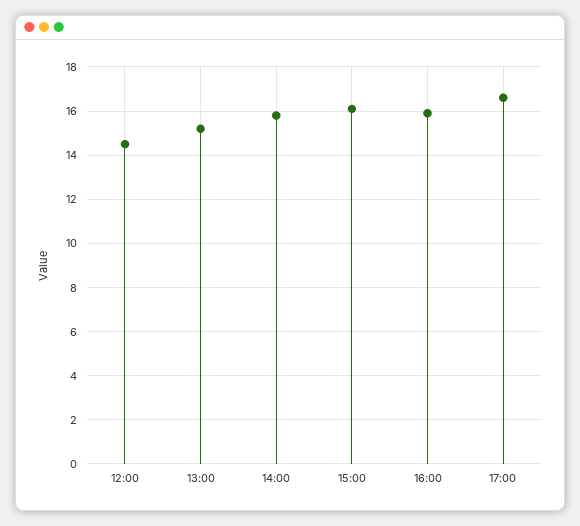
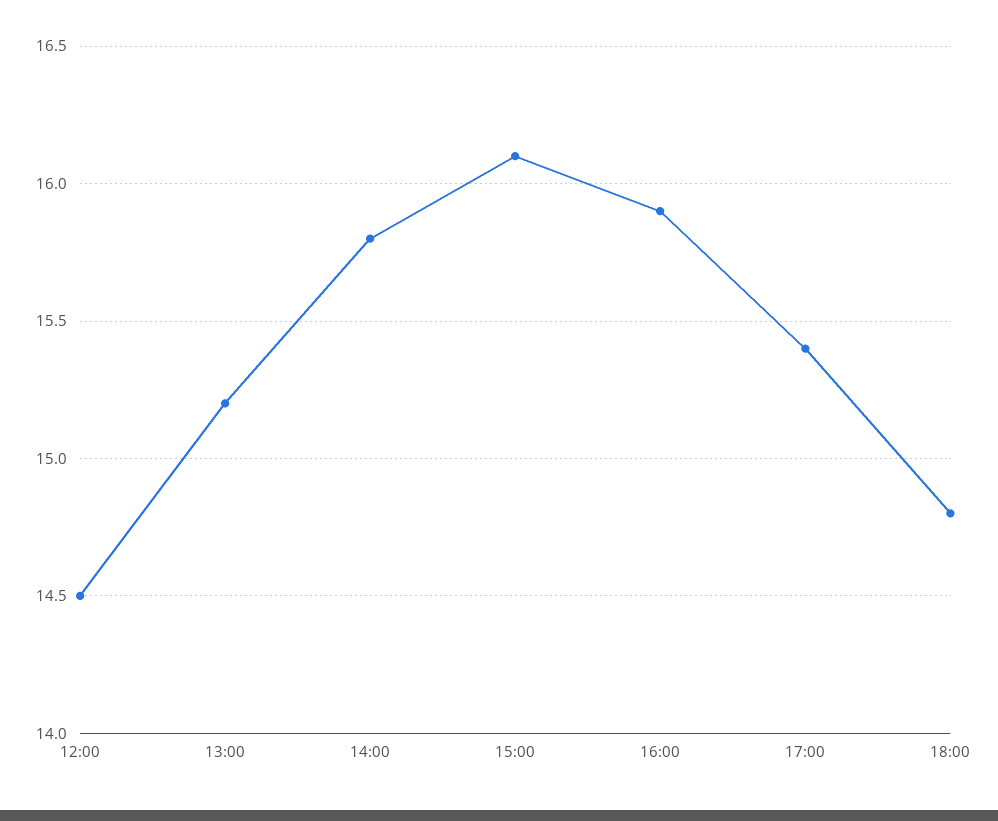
17:00: 16.5 -> 15.4
18:00: none -> 14.8

